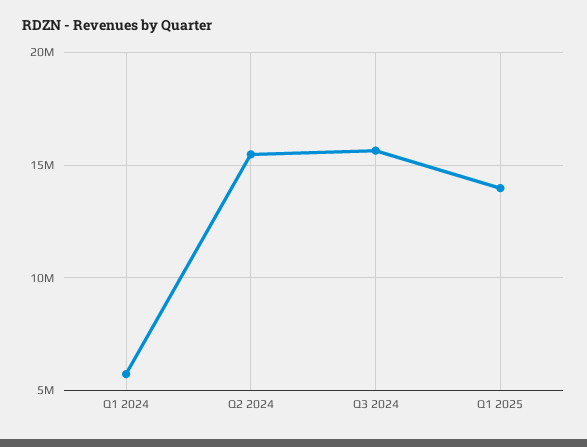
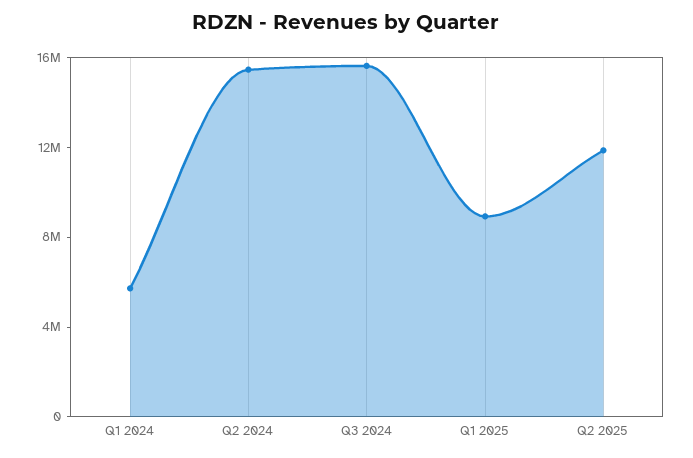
Q1 2025: 14000000 -> 9000000
Q2 2025: none -> 12000000

